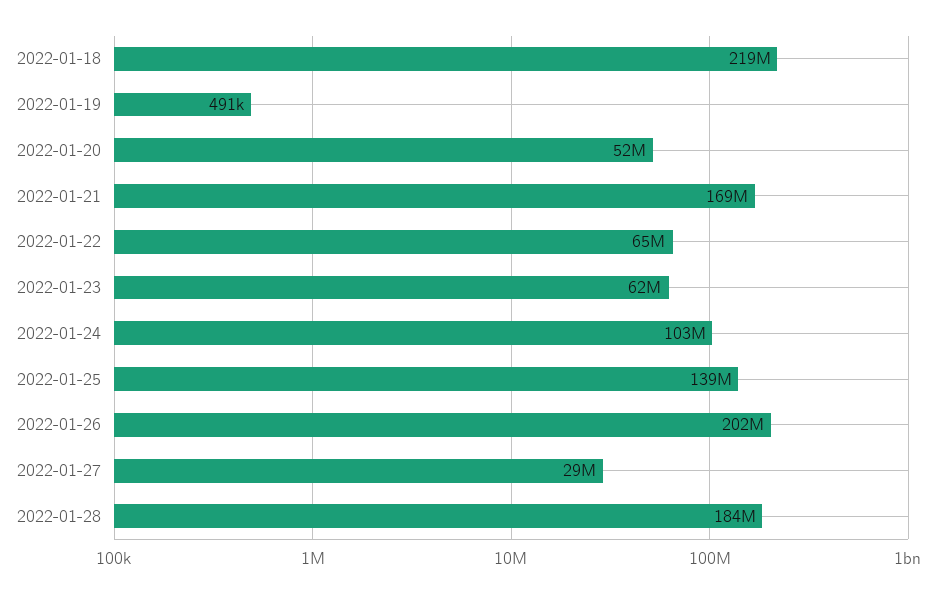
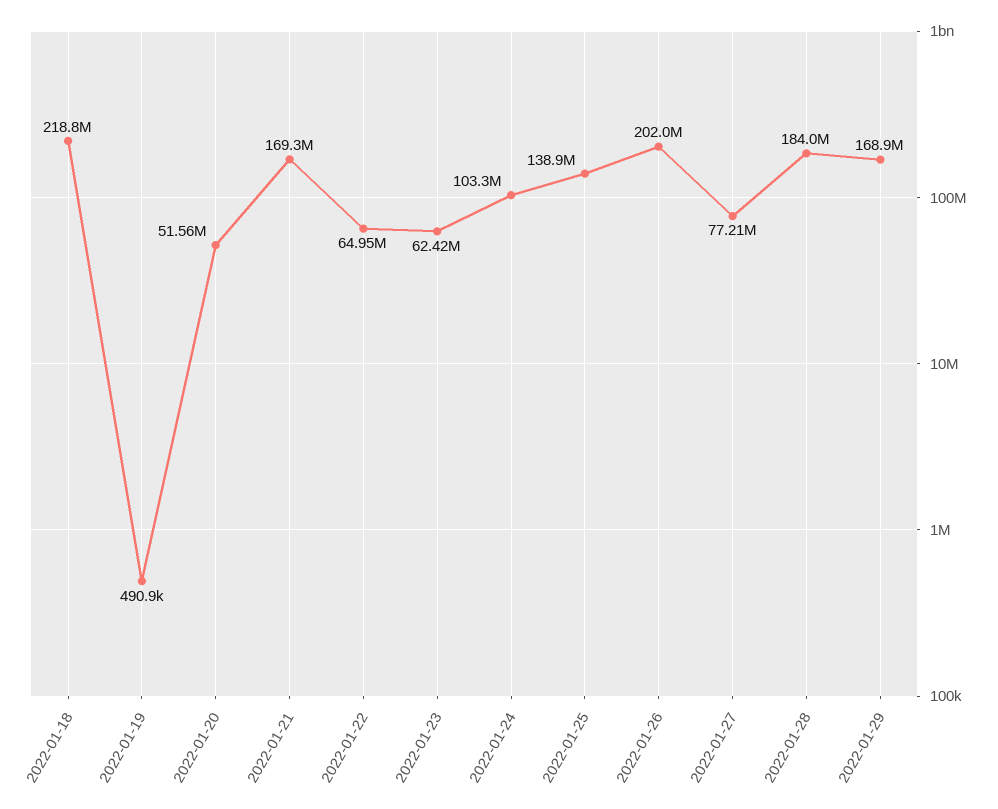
2022-01-27: 29000000 -> 77210000
2022-01-29: none -> 168900000

